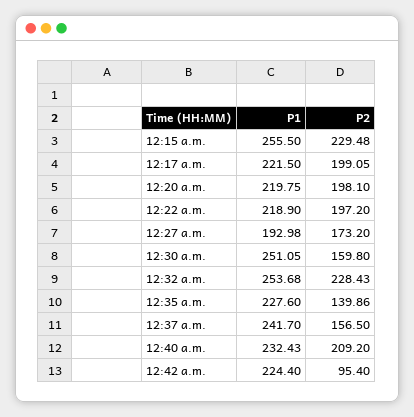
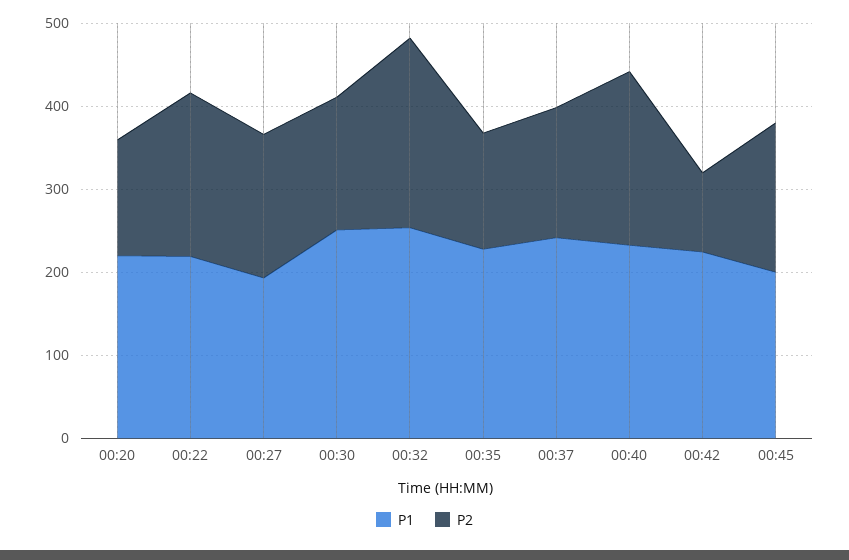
P1, 12:15 a.m.: 255.5 -> none
P2, 12:15 a.m.: 229.48 -> none
P1, 12:17 a.m.: 221.5 -> none
P2, 12:17 a.m.: 199.05 -> none
P2, 12:20 a.m.: 198.1 -> 140
P1, 00:45: none -> 200
P2, 00:45: none -> 180

